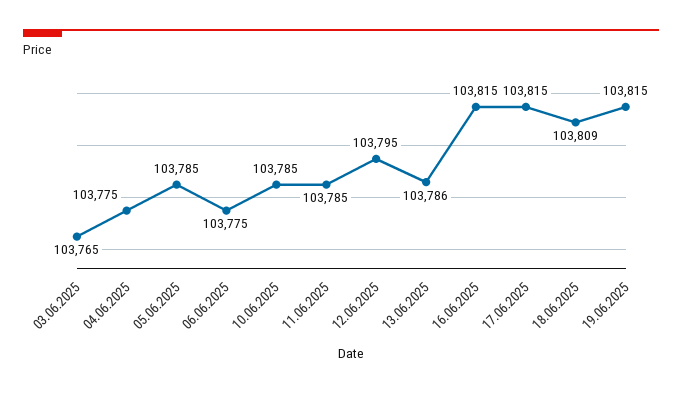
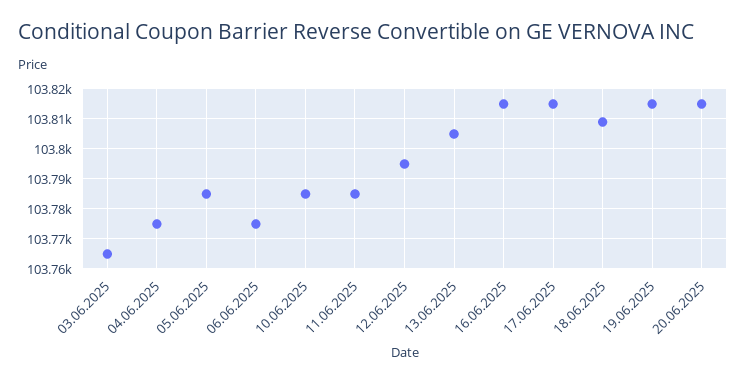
13.06.2025: 103786 -> 103805
20.06.2025: none -> 103815

